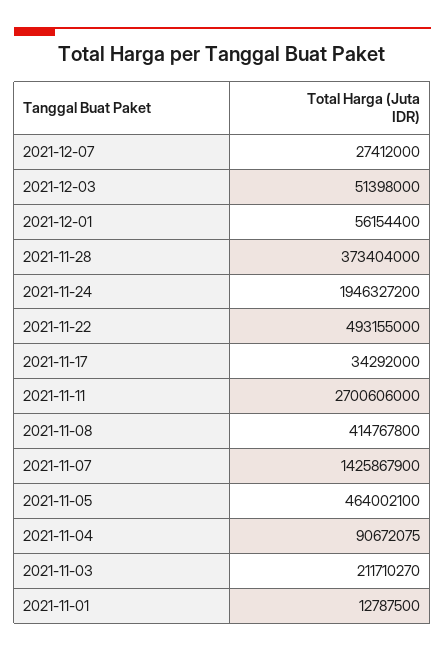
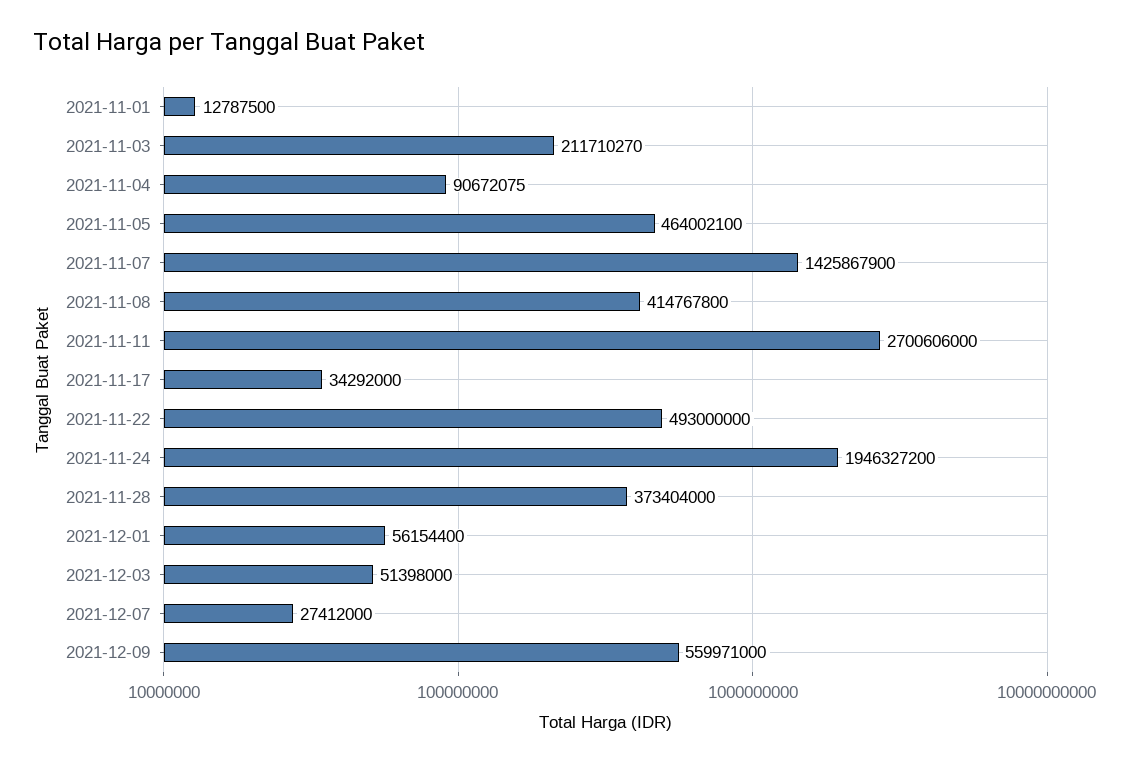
2021-11-22: 493155000 -> 493000000
2021-12-09: none -> 559971000

